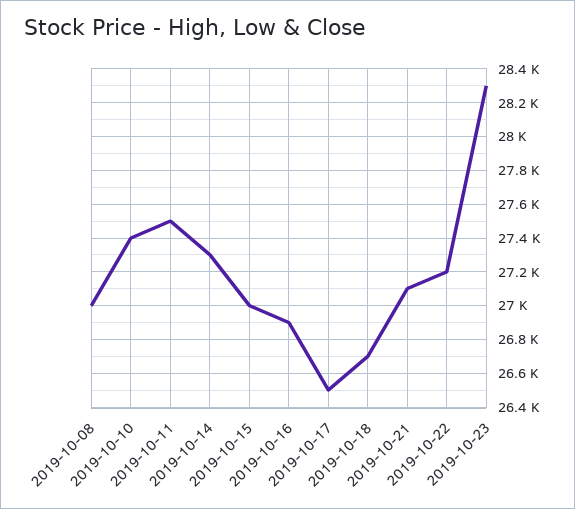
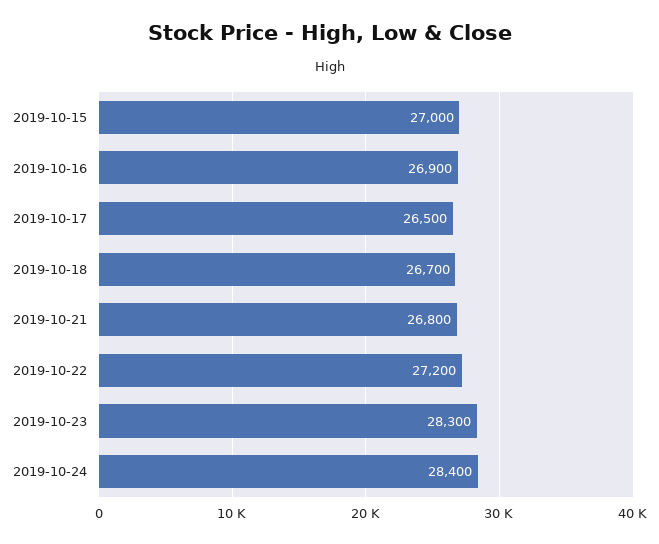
2019-10-08: 27000 -> none
2019-10-10: 27400 -> none
2019-10-11: 27500 -> none
2019-10-14: 27300 -> none
2019-10-21: 27100 -> 26800
2019-10-24: none -> 28400

